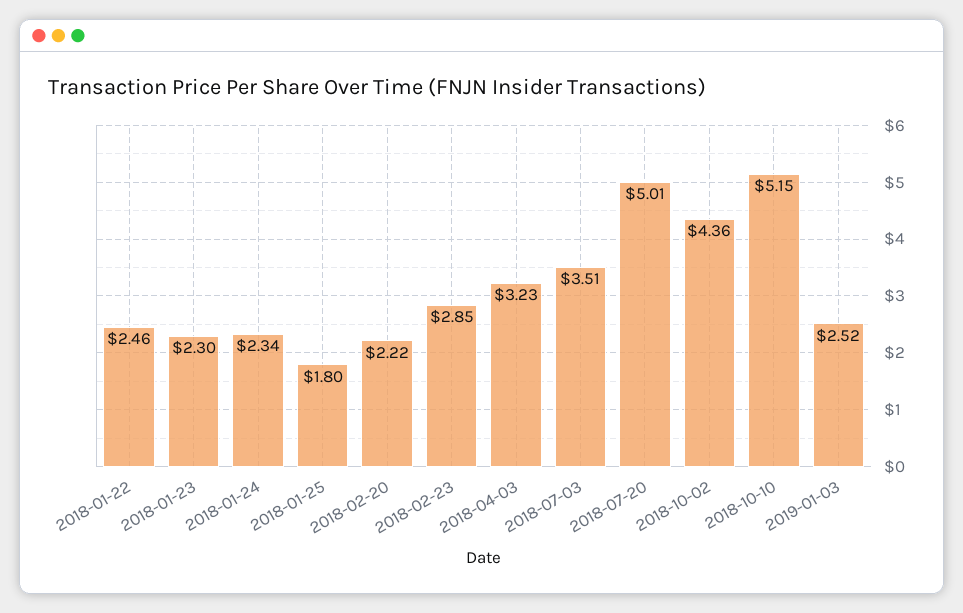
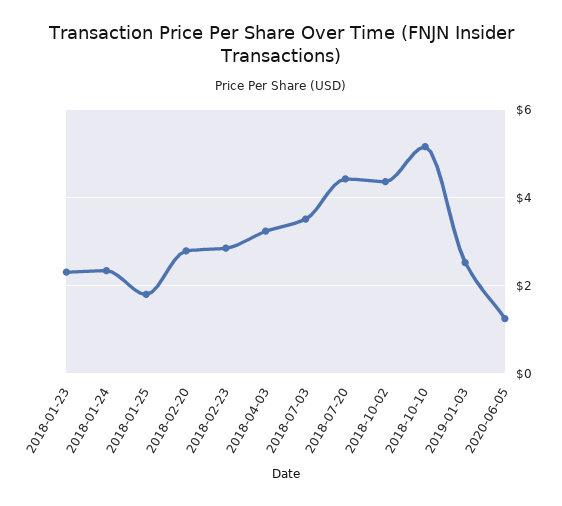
2018-01-22: 2.46 -> none
2018-02-20: 2.22 -> 2.8
2018-07-20: 5.01 -> 4.4
2020-06-05: none -> 1.2

